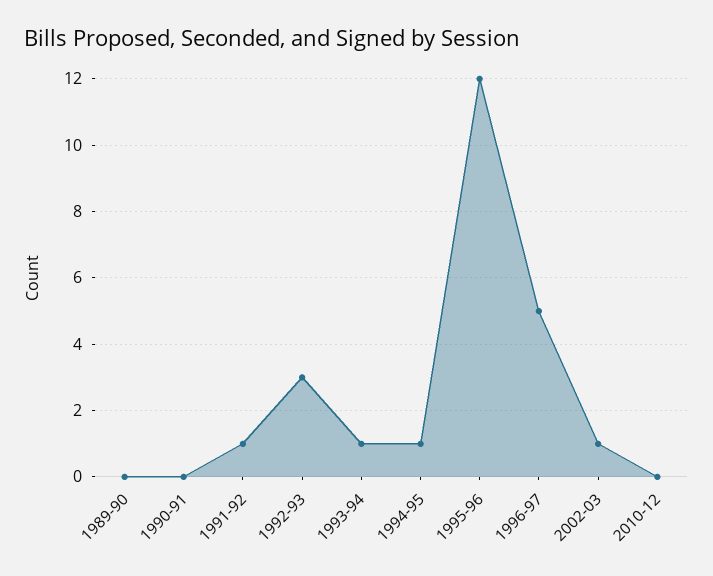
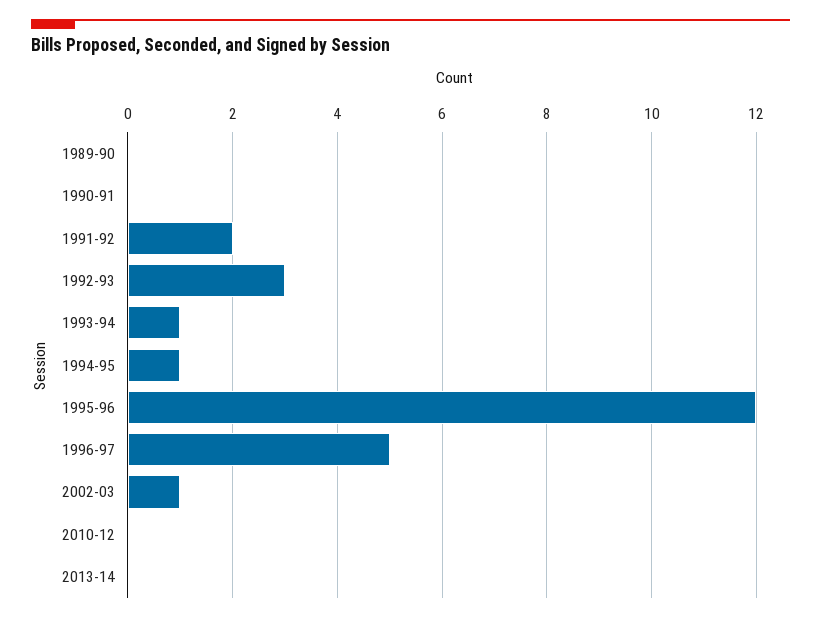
1991-92: 1 -> 2
2013-14: none -> 0

